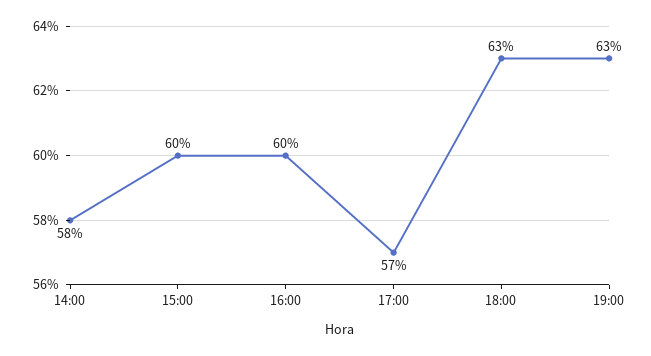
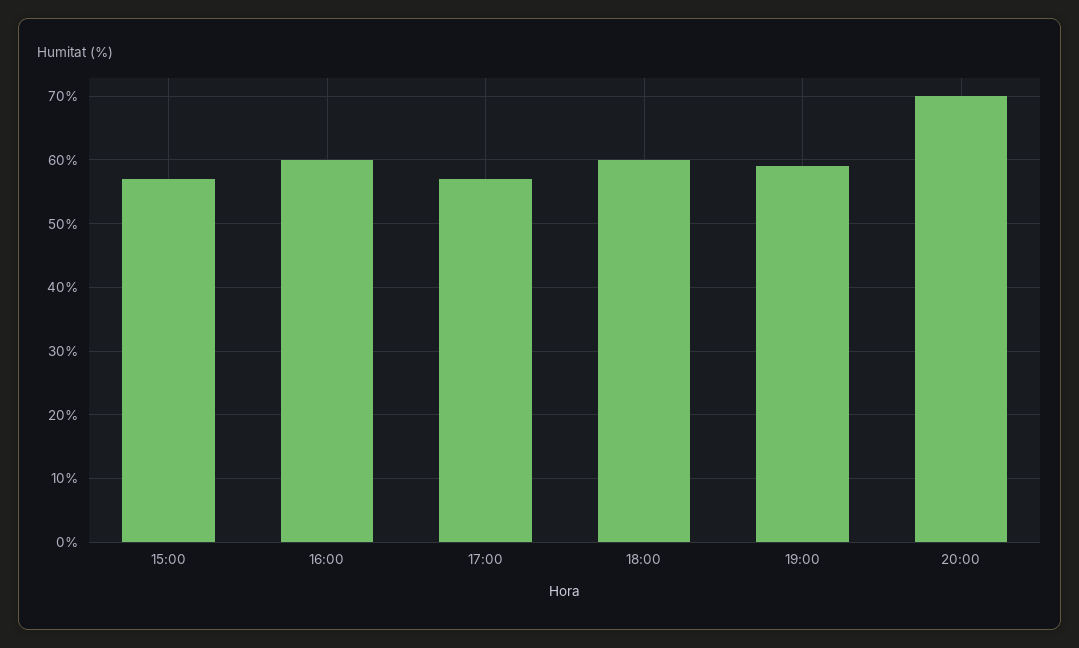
14:00: 58 -> none
15:00: 60 -> 57
18:00: 63 -> 60
19:00: 63 -> 59
20:00: none -> 70

